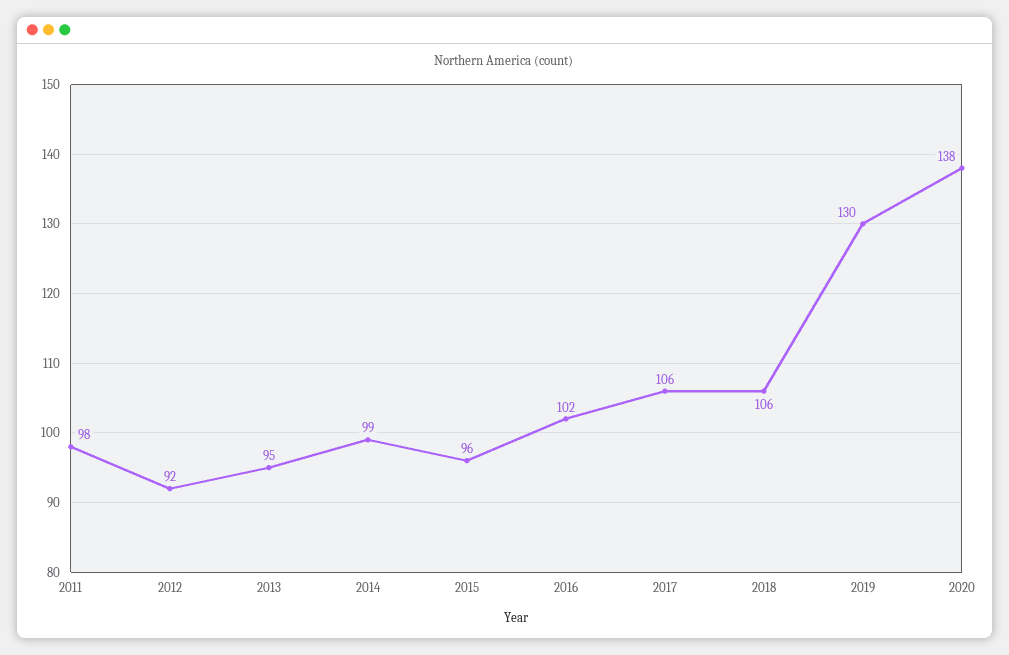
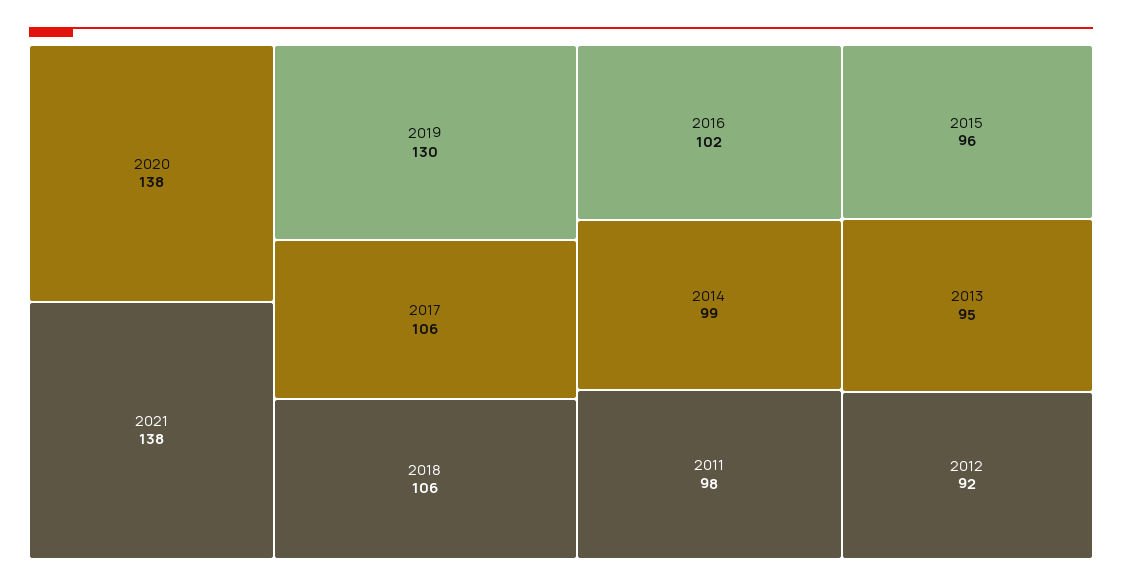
2021: none -> 138

